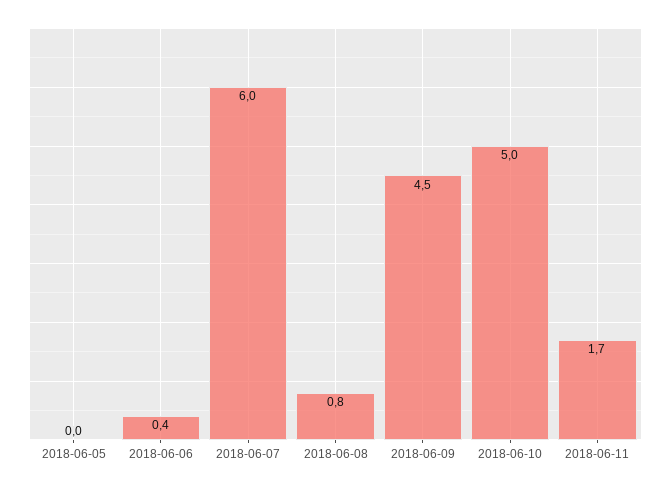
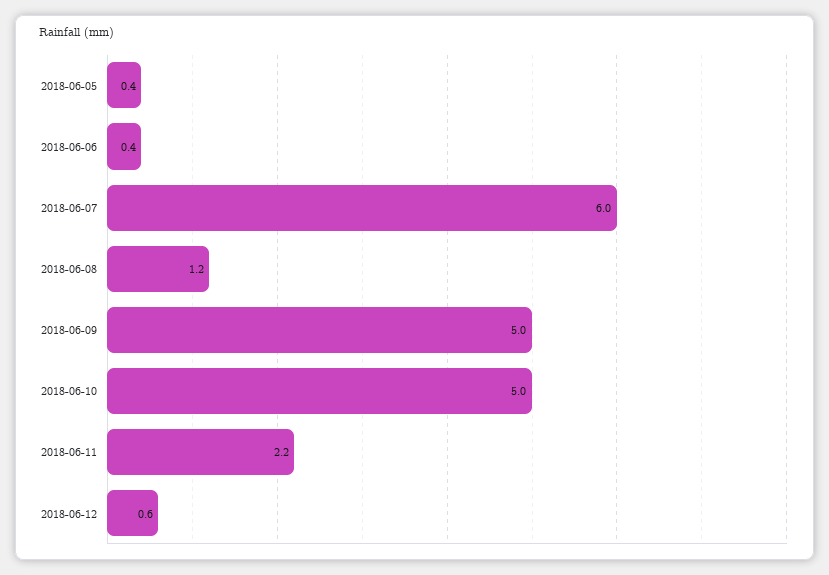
2018-06-05: 0 -> 0.4
2018-06-08: 0.8 -> 1.2
2018-06-09: 4.5 -> 5
2018-06-11: 1.7 -> 2.2
2018-06-12: none -> 0.6

